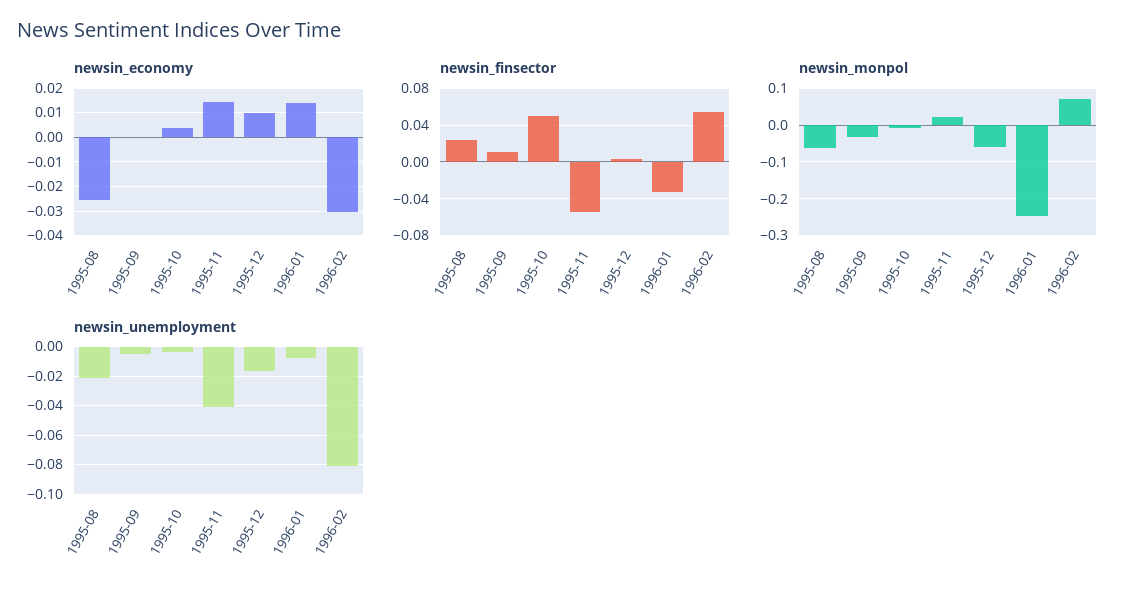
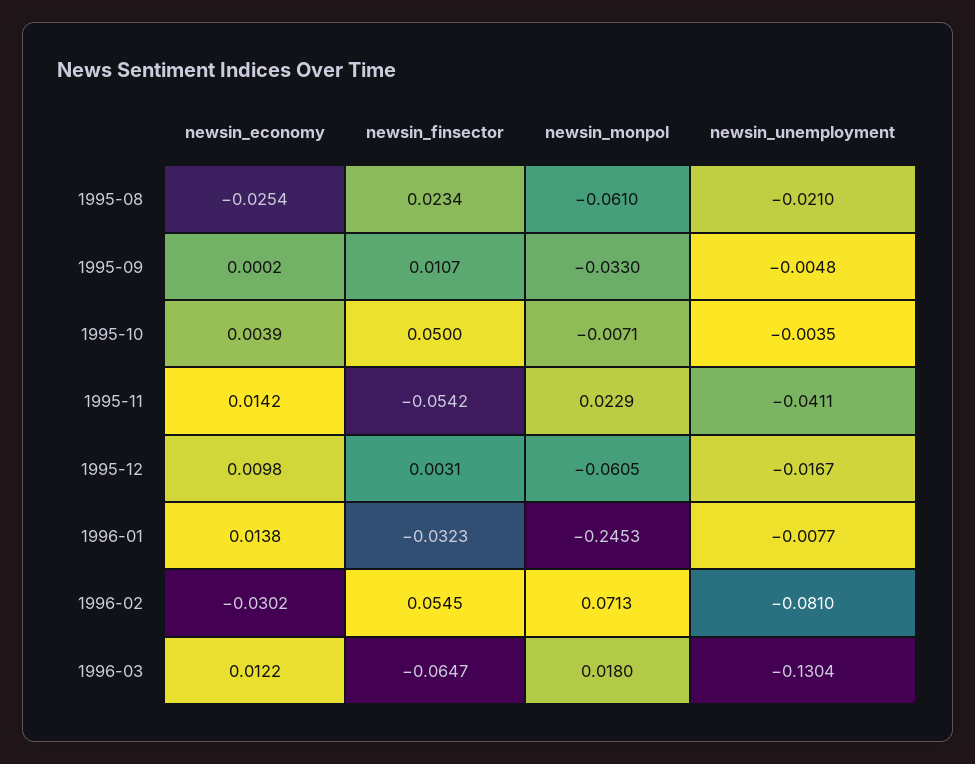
newsin_economy, 1996-03: none -> 0.0122
newsin_finsector, 1996-03: none -> -0.0647
newsin_monpol, 1996-03: none -> 0.018
newsin_unemployment, 1996-03: none -> -0.1304

